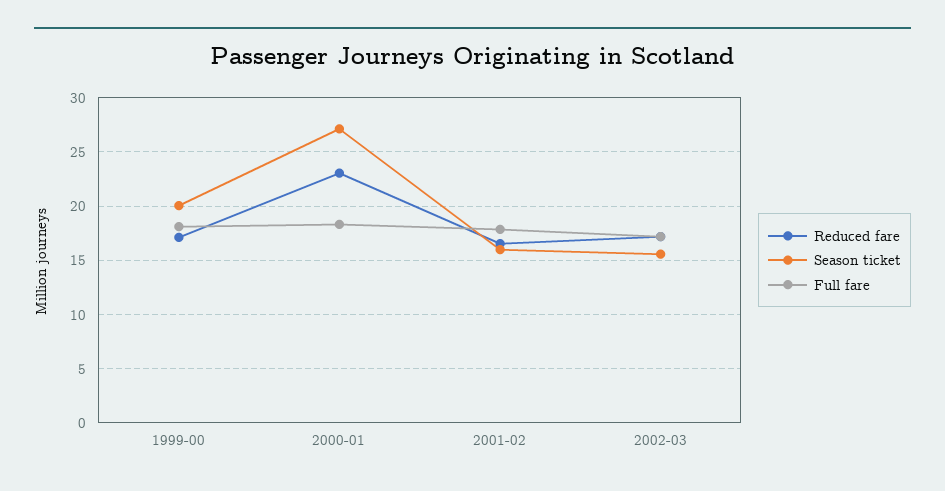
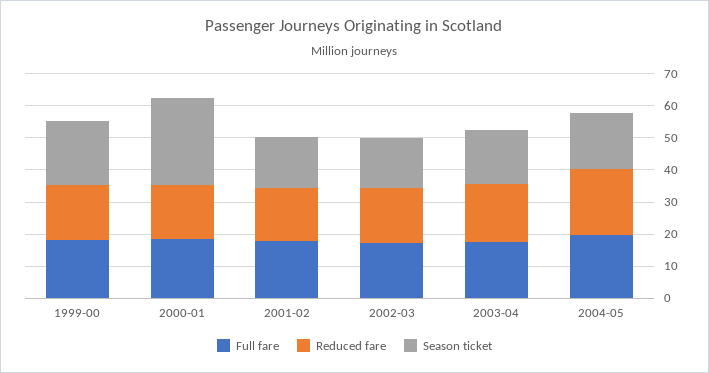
Reduced fare, 2000-01: 23 -> 17.5
Full fare, 2003-04: none -> 17.5
Reduced fare, 2003-04: none -> 17.5
Season ticket, 2003-04: none -> 17.5
Full fare, 2004-05: none -> 20
Reduced fare, 2004-05: none -> 20
Season ticket, 2004-05: none -> 17.5

